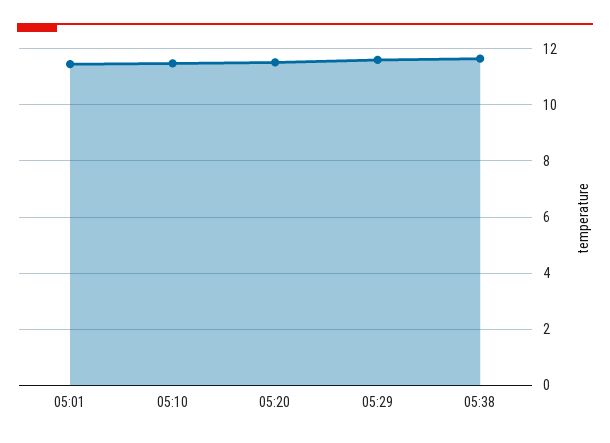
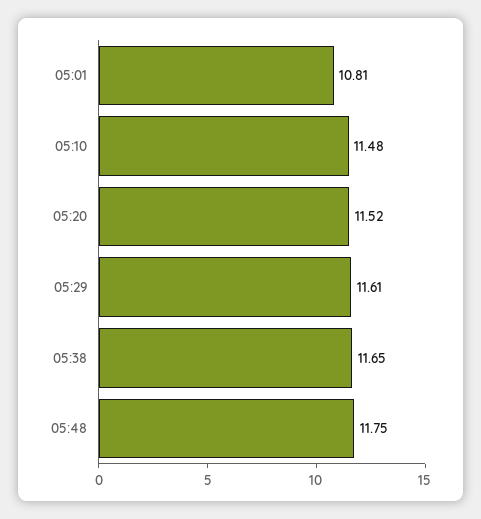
05:01: 11.5 -> 10.81
05:48: none -> 11.75

